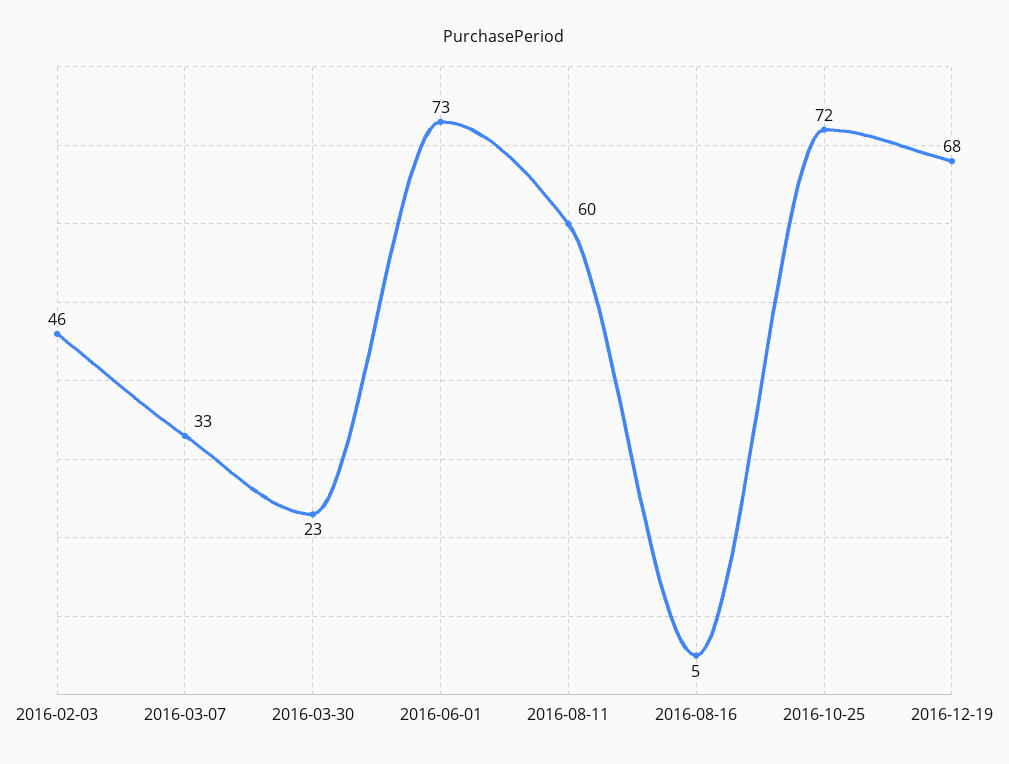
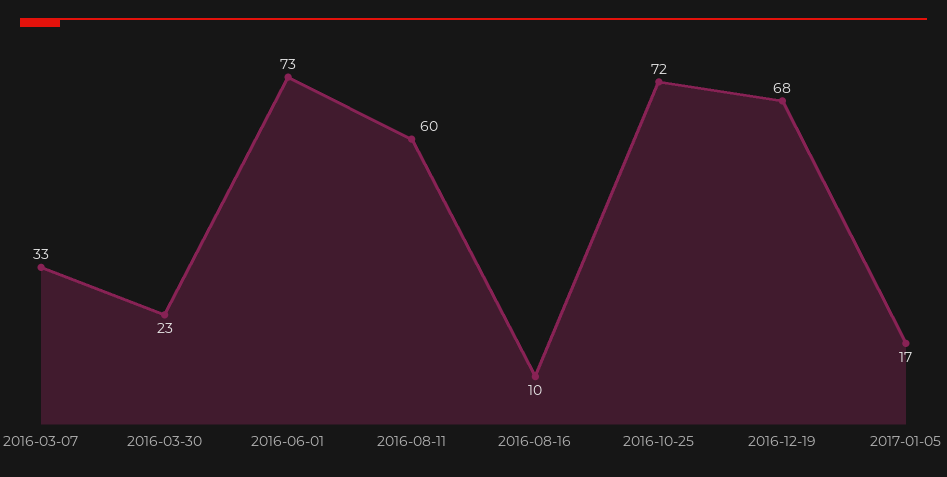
2016-02-03: 46 -> none
2016-08-16: 5 -> 10
2017-01-05: none -> 17

